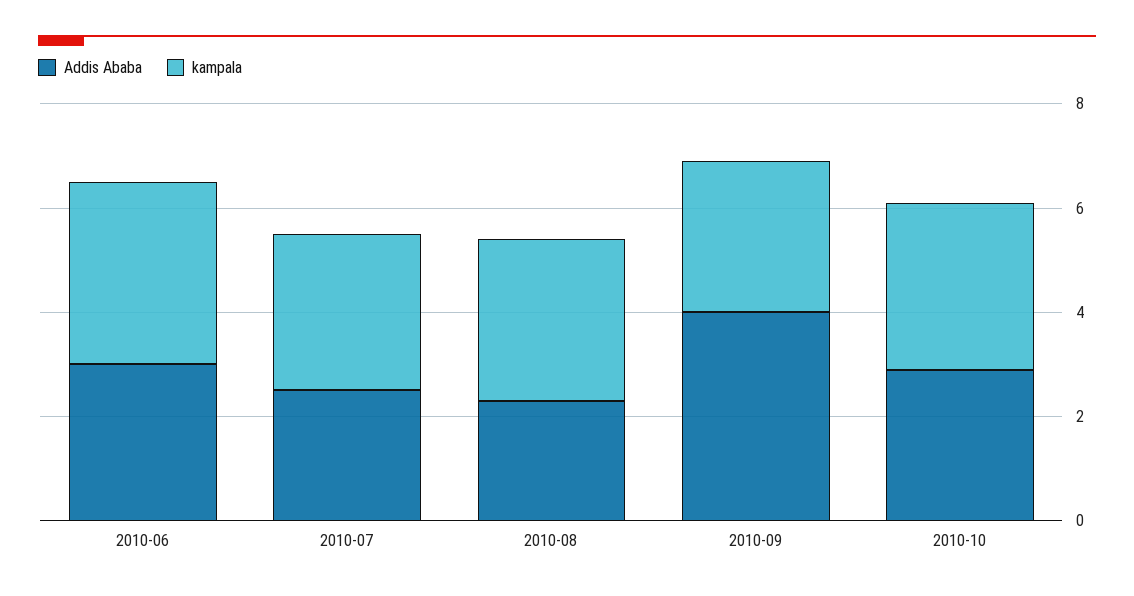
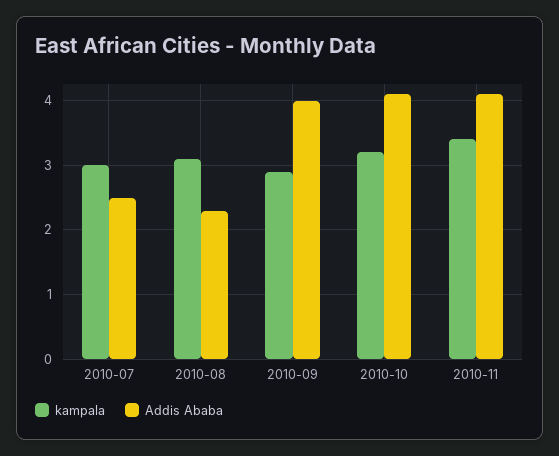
Addis Ababa, 2010-06: 3 -> none
kampala, 2010-06: 3.5 -> none
Addis Ababa, 2010-10: 3 -> 4.1
kampala, 2010-11: none -> 3.4
Addis Ababa, 2010-11: none -> 4.1

